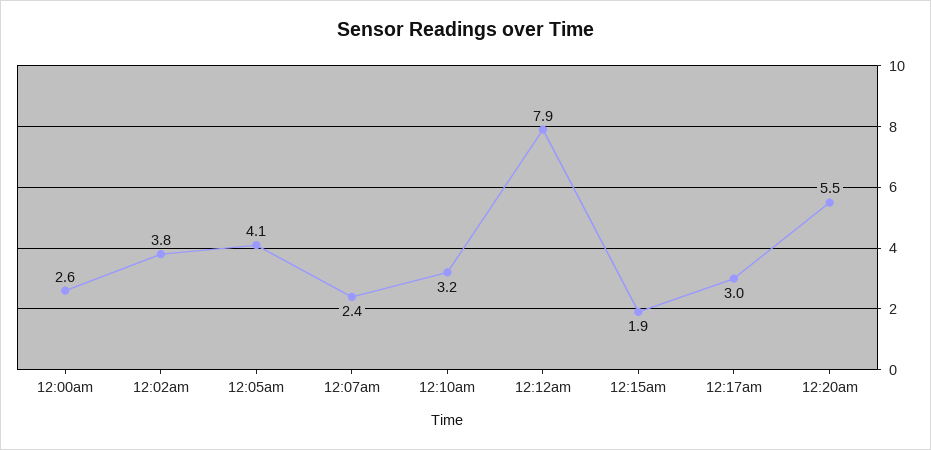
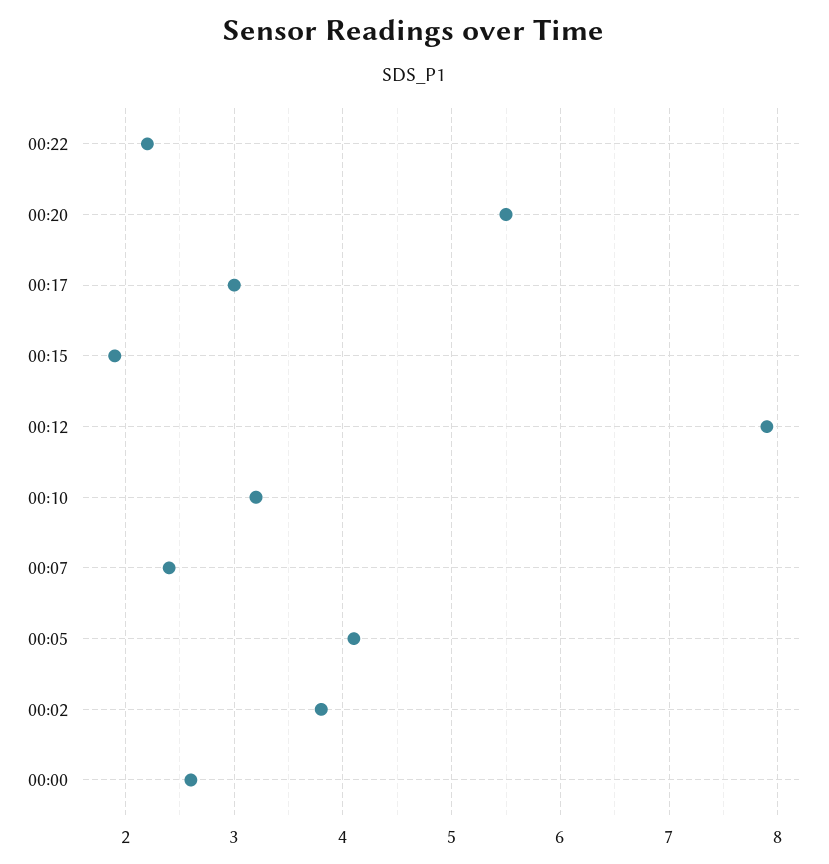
00:22: none -> 2.2

